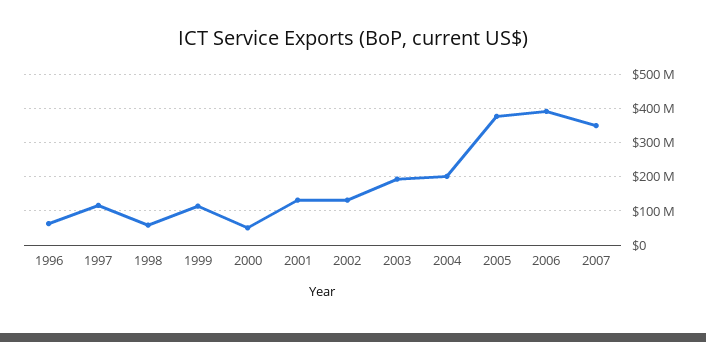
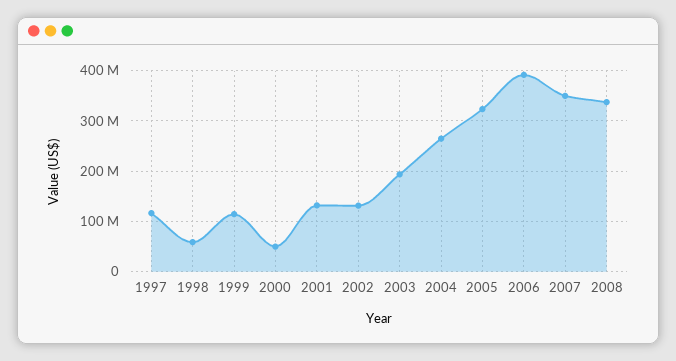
1996: 60000000 -> none
2004: 200000000 -> 260000000
2005: 380000000 -> 320000000
2008: none -> 340000000

